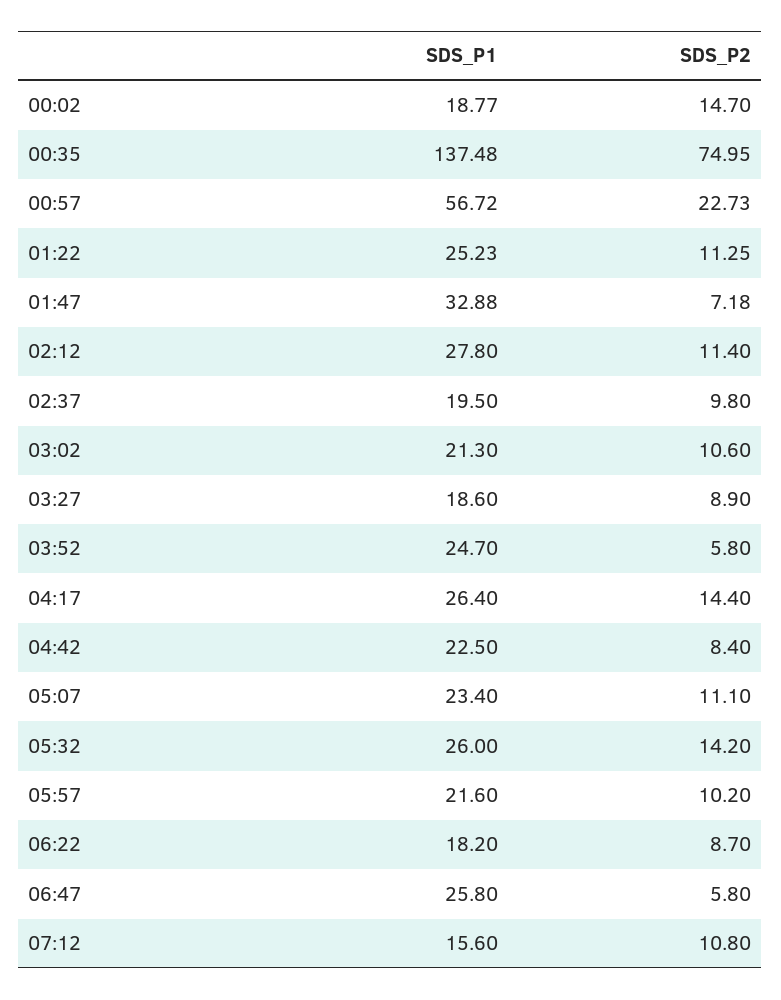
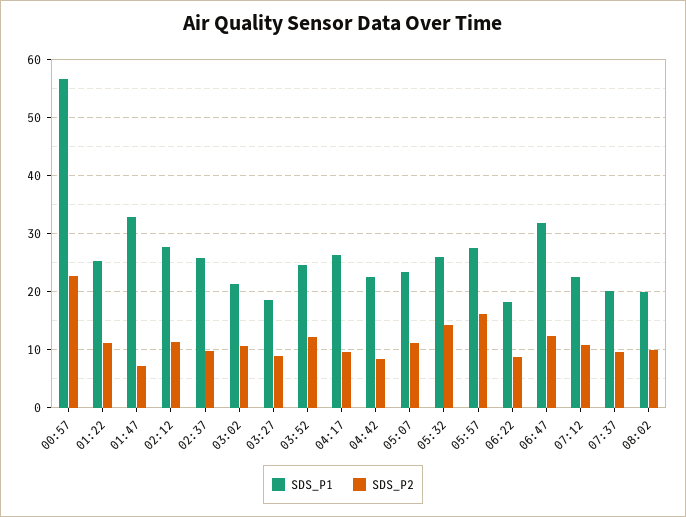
SDS_P1, 00:02: 18.77 -> none
SDS_P2, 00:02: 14.7 -> none
SDS_P1, 00:35: 137.48 -> none
SDS_P2, 00:35: 74.95 -> none
SDS_P1, 02:37: 19.5 -> 26
SDS_P2, 03:52: 5.8 -> 12
SDS_P2, 04:17: 14.4 -> 10
SDS_P1, 05:57: 21.6 -> 28
SDS_P2, 05:57: 10.2 -> 16
SDS_P1, 06:47: 25.8 -> 32
SDS_P2, 06:47: 5.8 -> 12
SDS_P1, 07:12: 15.6 -> 22
SDS_P1, 07:37: none -> 20
SDS_P2, 07:37: none -> 10
SDS_P1, 08:02: none -> 20
SDS_P2, 08:02: none -> 10

